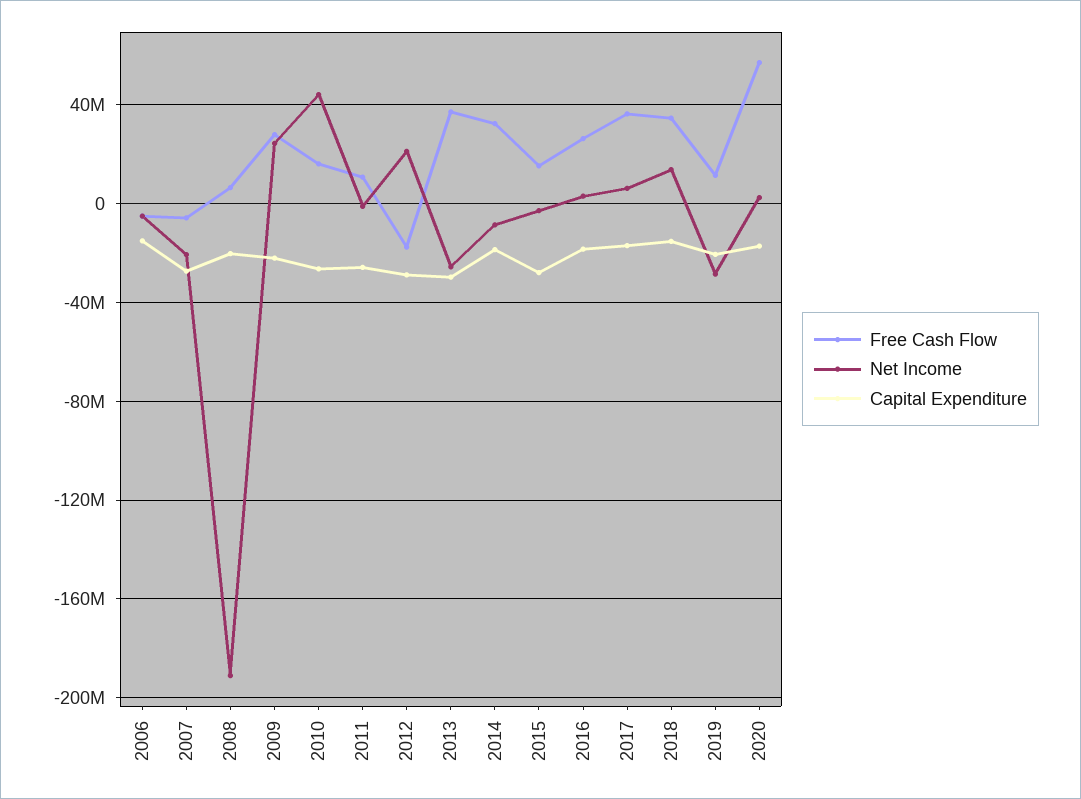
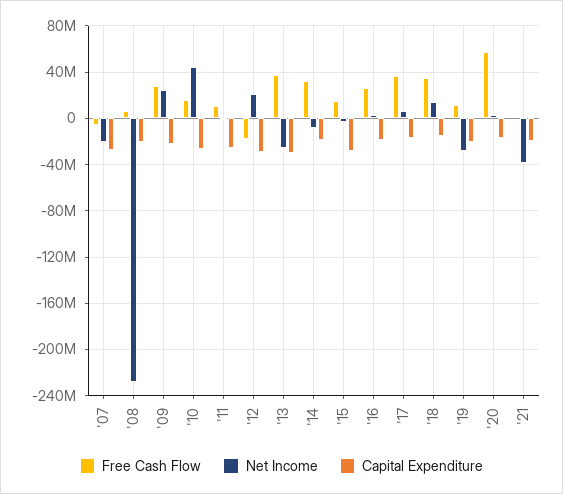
Free Cash Flow, 2006: -5000000 -> none
Net Income, 2006: -5000000 -> none
Capital Expenditure, 2006: -15000000 -> none
Net Income, 2008: -190000000 -> -230000000
Free Cash Flow, '21: none -> 0
Net Income, '21: none -> -40000000
Capital Expenditure, '21: none -> -20000000

